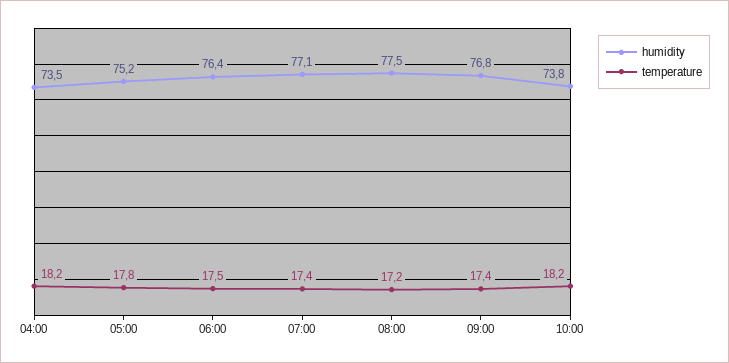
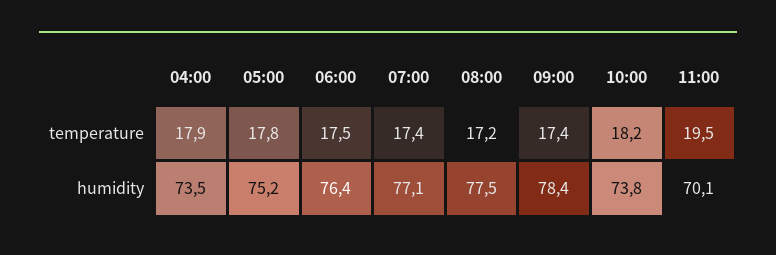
temperature, 04:00: 18.2 -> 17.9
humidity, 09:00: 76.8 -> 78.4
temperature, 11:00: none -> 19.5
humidity, 11:00: none -> 70.1

